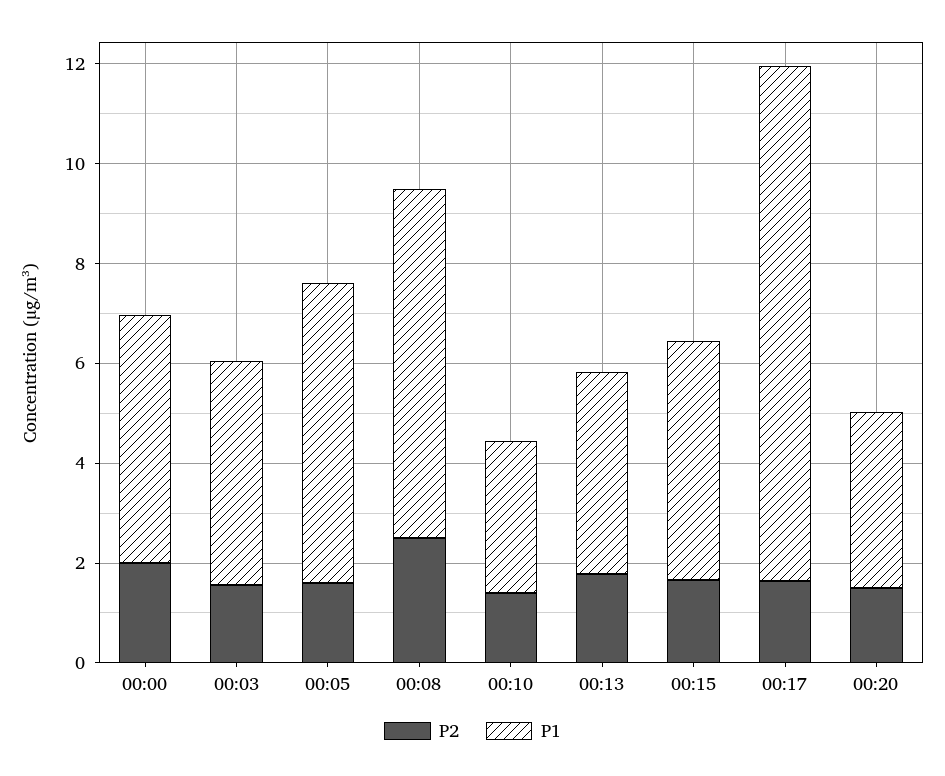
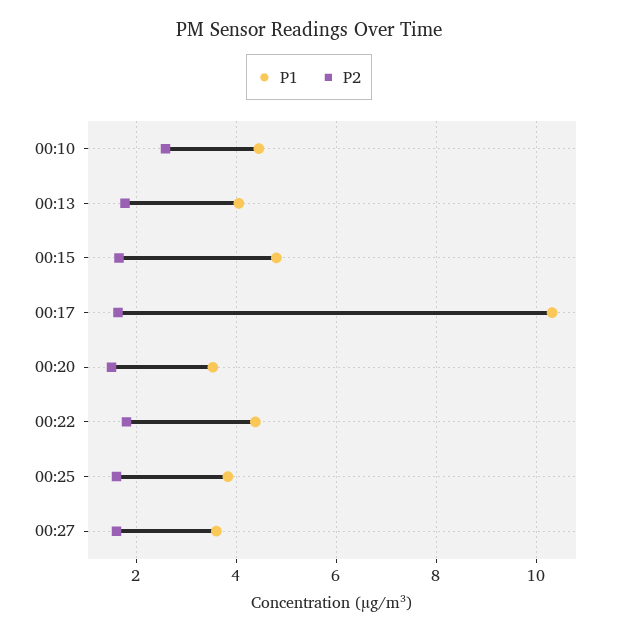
P2, 00:00: 2 -> none
P1, 00:00: 5 -> none
P2, 00:03: 1.5 -> none
P1, 00:03: 4.5 -> none
P2, 00:05: 1.5 -> none
P1, 00:05: 6 -> none
P2, 00:08: 2.5 -> none
P1, 00:08: 7 -> none
P2, 00:10: 1.5 -> 2.6
P1, 00:10: 3 -> 4.4
P1, 00:22: none -> 4.4
P2, 00:22: none -> 1.8
P1, 00:25: none -> 3.8
P2, 00:25: none -> 1.6
P1, 00:27: none -> 3.6
P2, 00:27: none -> 1.6

